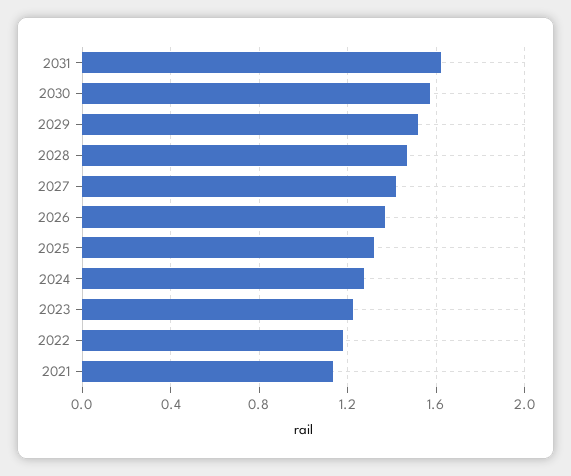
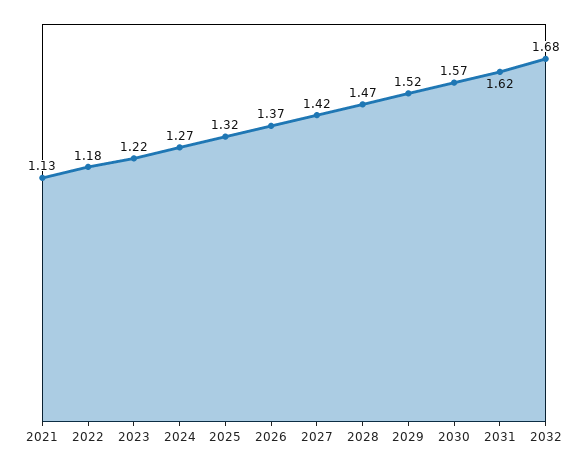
2032: none -> 1.68

